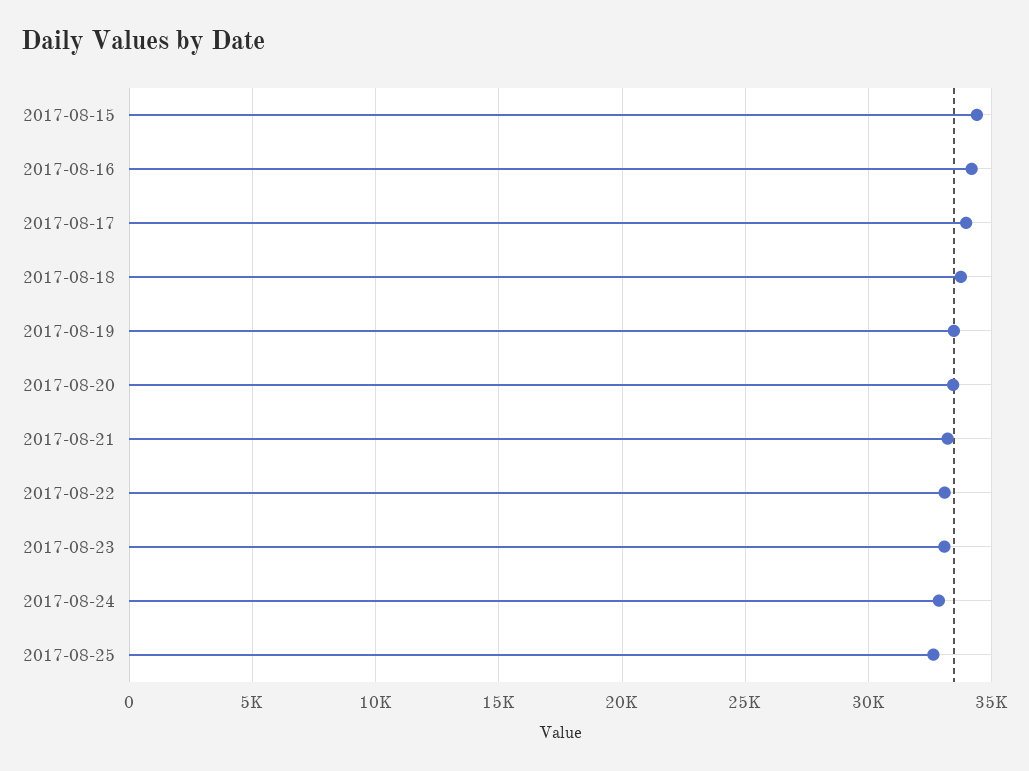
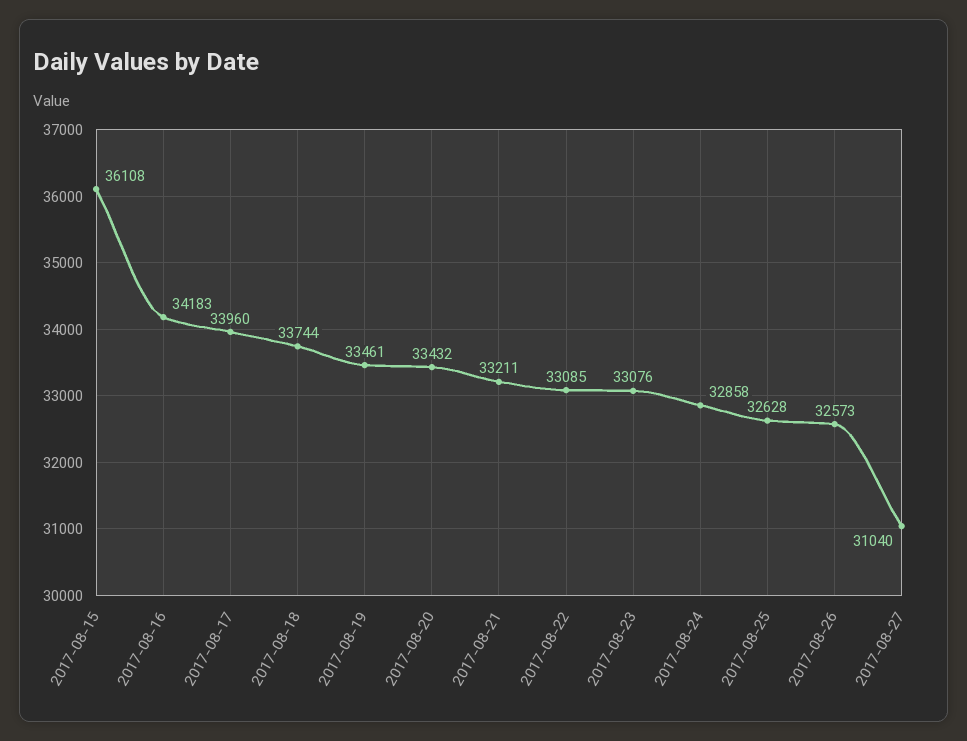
2017-08-15: 34500 -> 36108
2017-08-26: none -> 32573
2017-08-27: none -> 31040

